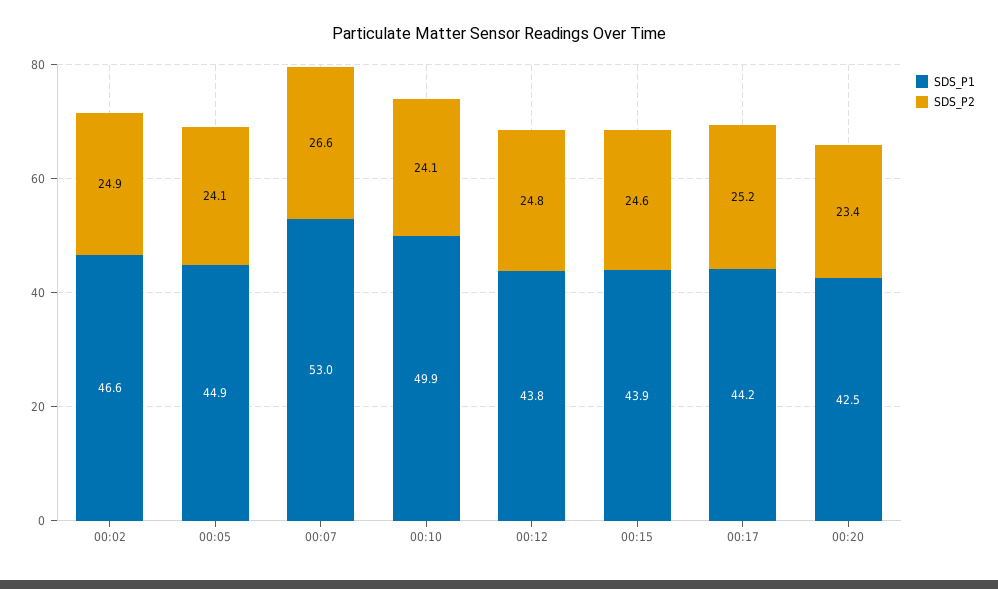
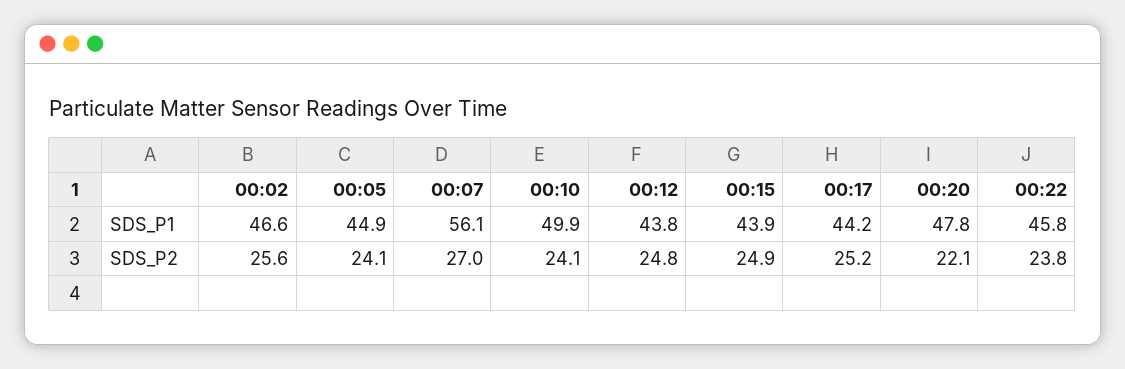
SDS_P2, 00:02: 24.9 -> 25.6
SDS_P1, 00:07: 53 -> 56.1
SDS_P2, 00:07: 26.6 -> 27
SDS_P2, 00:15: 24.6 -> 24.9
SDS_P1, 00:20: 42.5 -> 47.8
SDS_P2, 00:20: 23.4 -> 22.1
SDS_P1, 00:22: none -> 45.8
SDS_P2, 00:22: none -> 23.8

